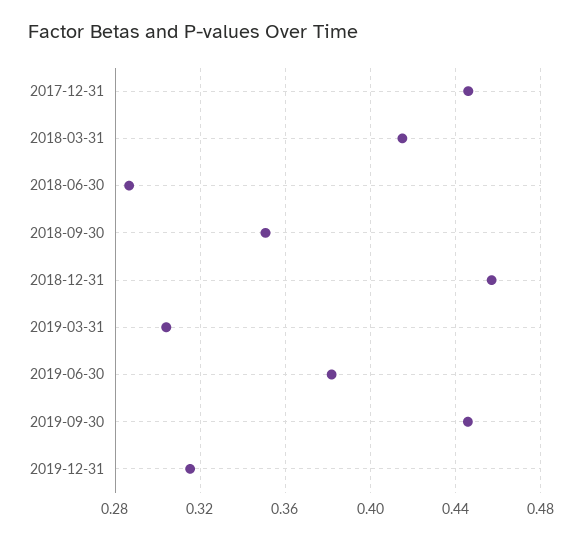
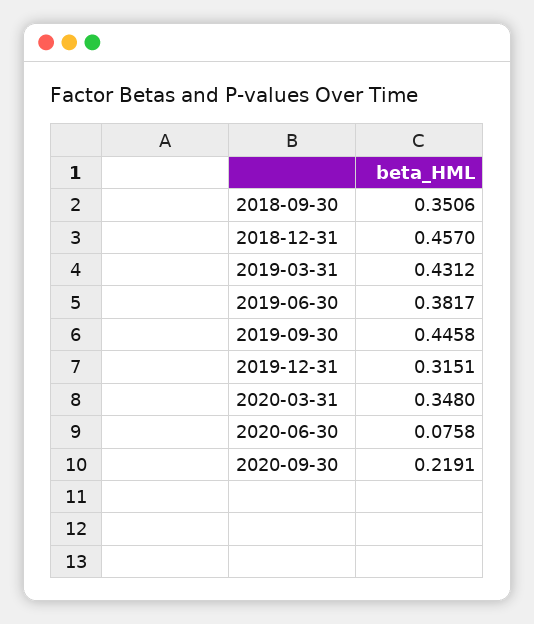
2017-12-31: 0.445 -> none
2018-03-31: 0.415 -> none
2018-06-30: 0.285 -> none
2019-03-31: 0.305 -> 0.4312
2020-03-31: none -> 0.348
2020-06-30: none -> 0.0758
2020-09-30: none -> 0.2191

